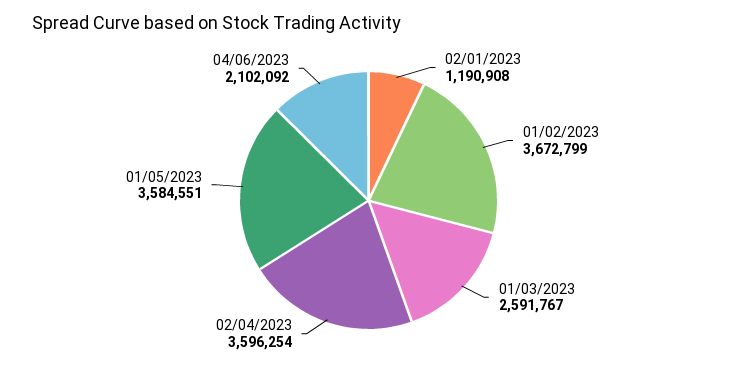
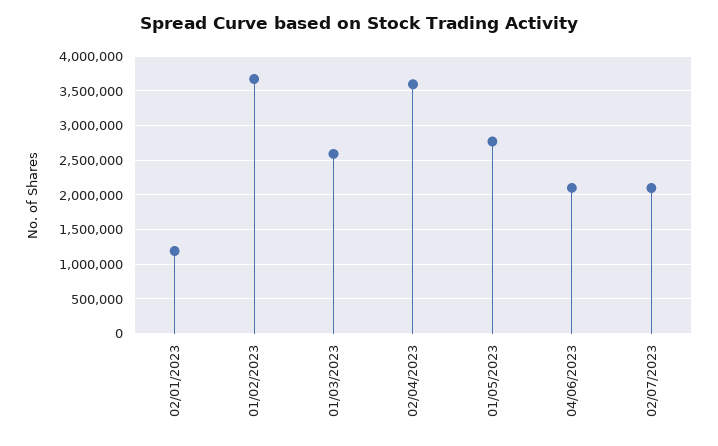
01/05/2023: 3584551 -> 2800000
02/07/2023: none -> 2100000

